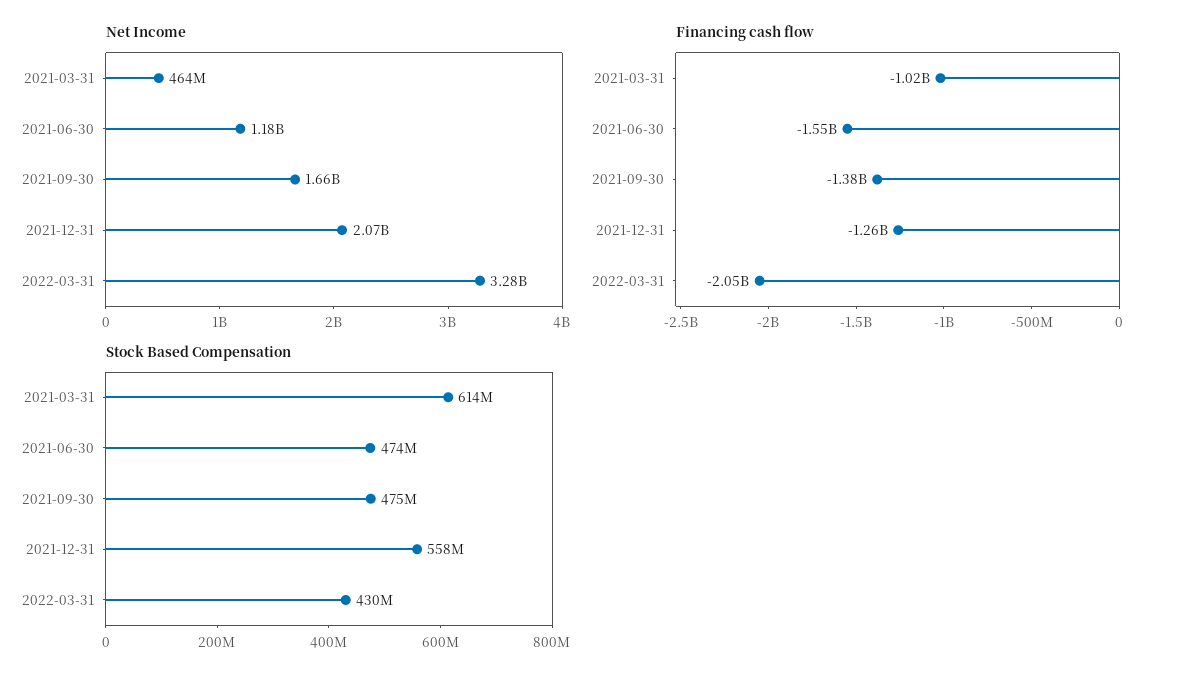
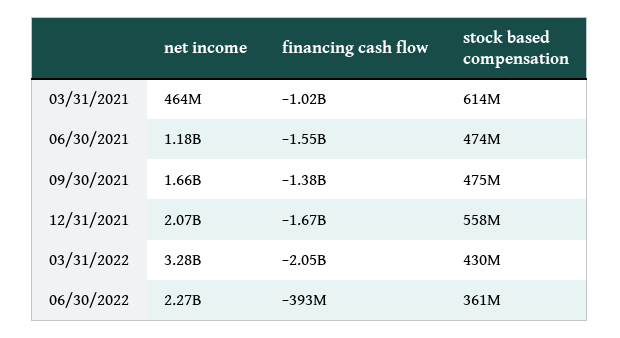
Financing cash flow, 2021-12-31: -1260000000 -> -1670000000
Net Income, 06/30/2022: none -> 2270000000
Financing cash flow, 06/30/2022: none -> -393000000
Stock Based Compensation, 06/30/2022: none -> 361000000

